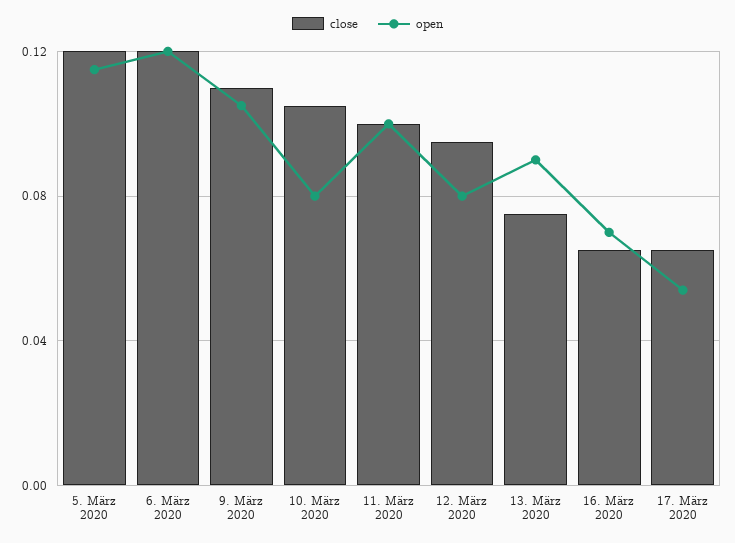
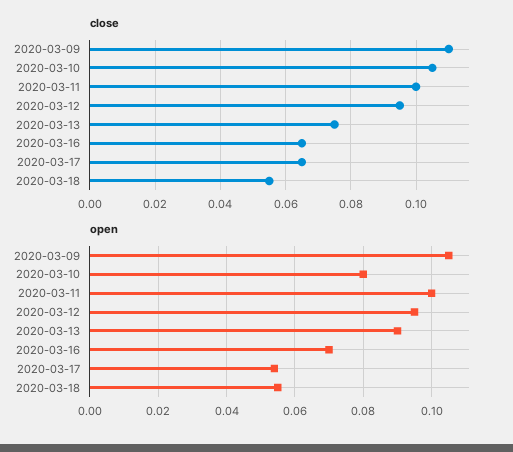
close, 5. März 2020: 0.12 -> none
open, 5. März 2020: 0.115 -> none
close, 6. März 2020: 0.12 -> none
open, 6. März 2020: 0.12 -> none
open, 12. März 2020: 0.08 -> 0.095
close, 2020-03-18: none -> 0.055
open, 2020-03-18: none -> 0.055

